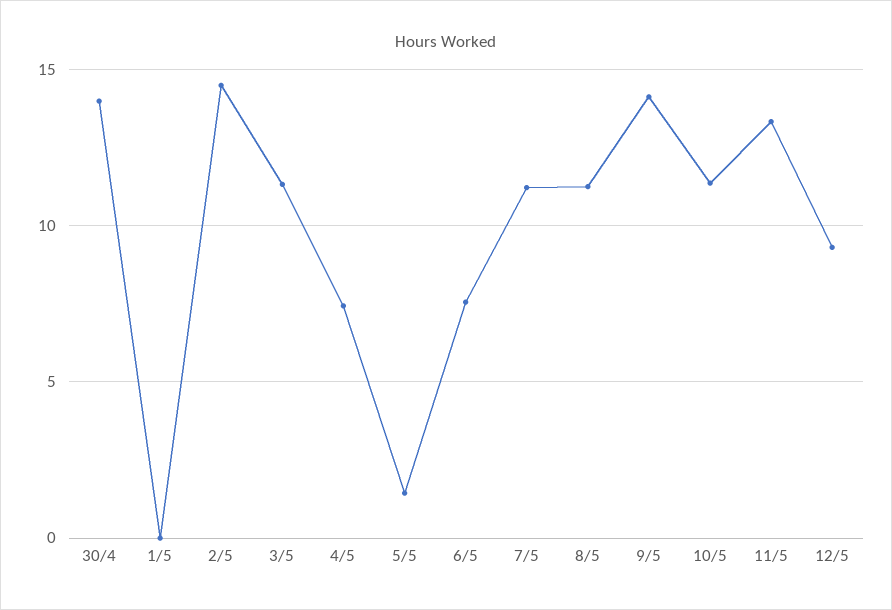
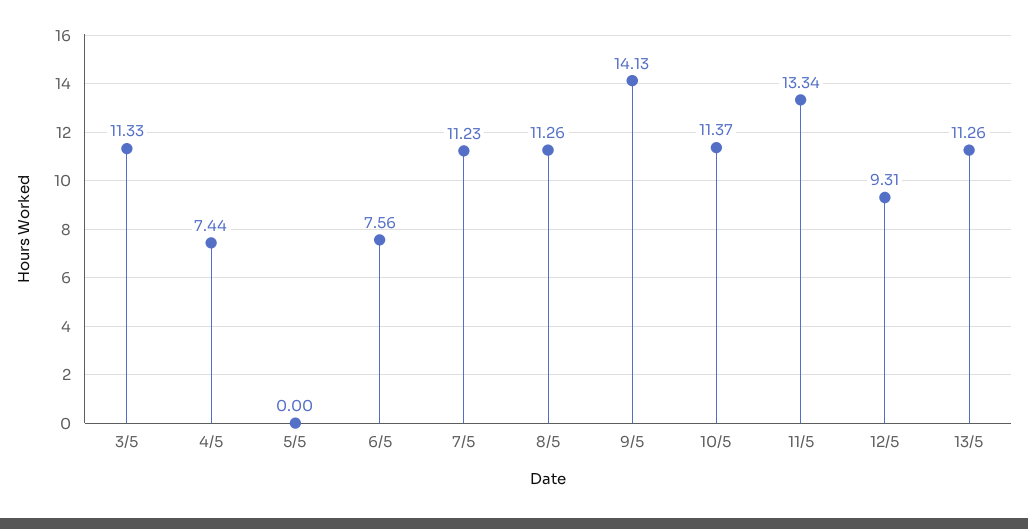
30/4: 14 -> none
1/5: 0 -> none
2/5: 14.5 -> none
5/5: 1.5 -> 0
13/5: none -> 11.26

